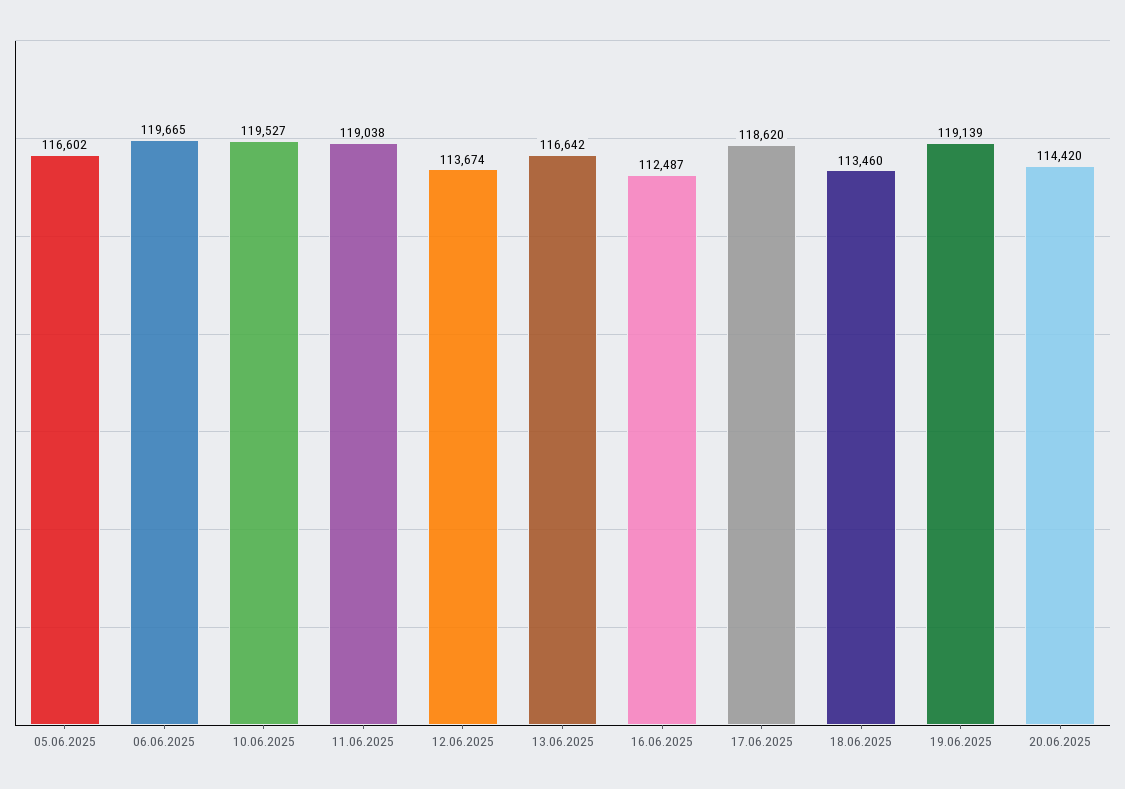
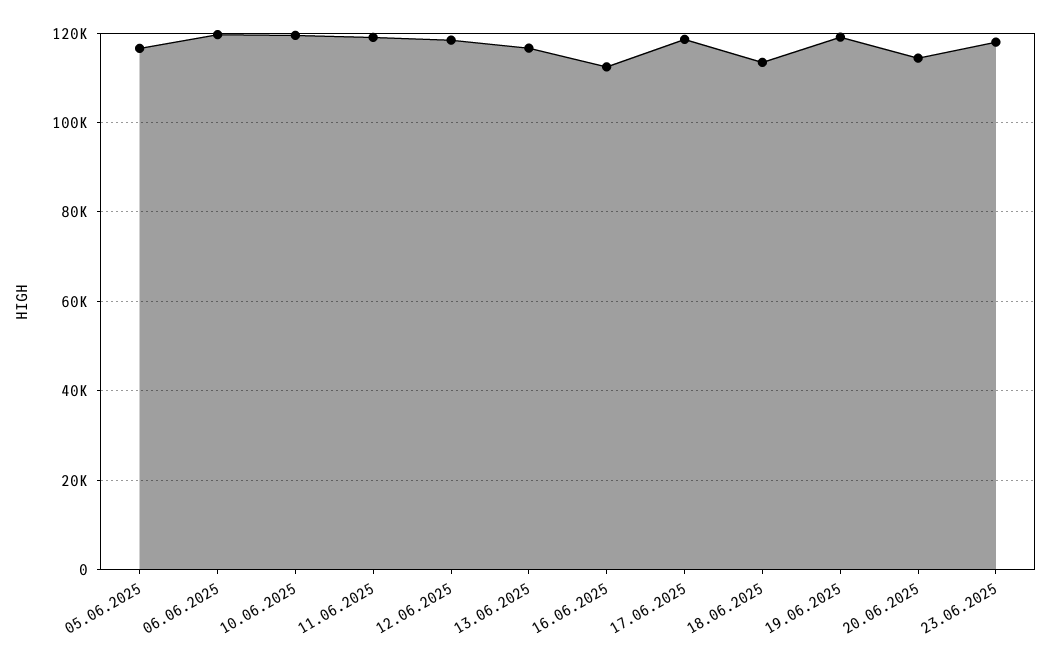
12.06.2025: 113674 -> 118000
23.06.2025: none -> 118000

